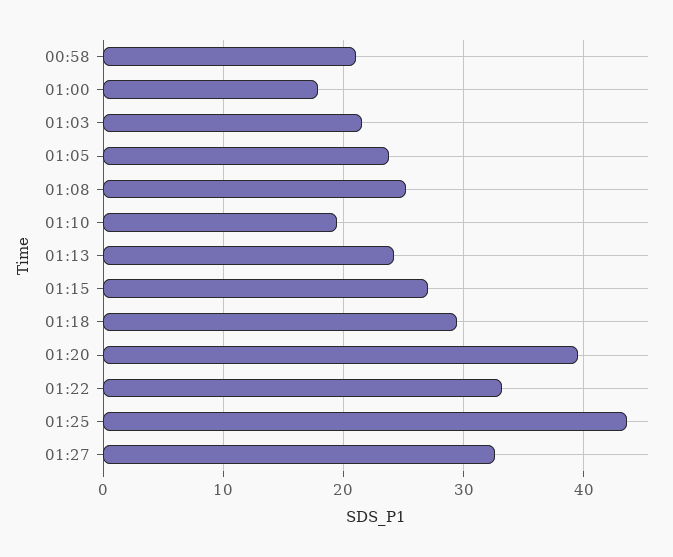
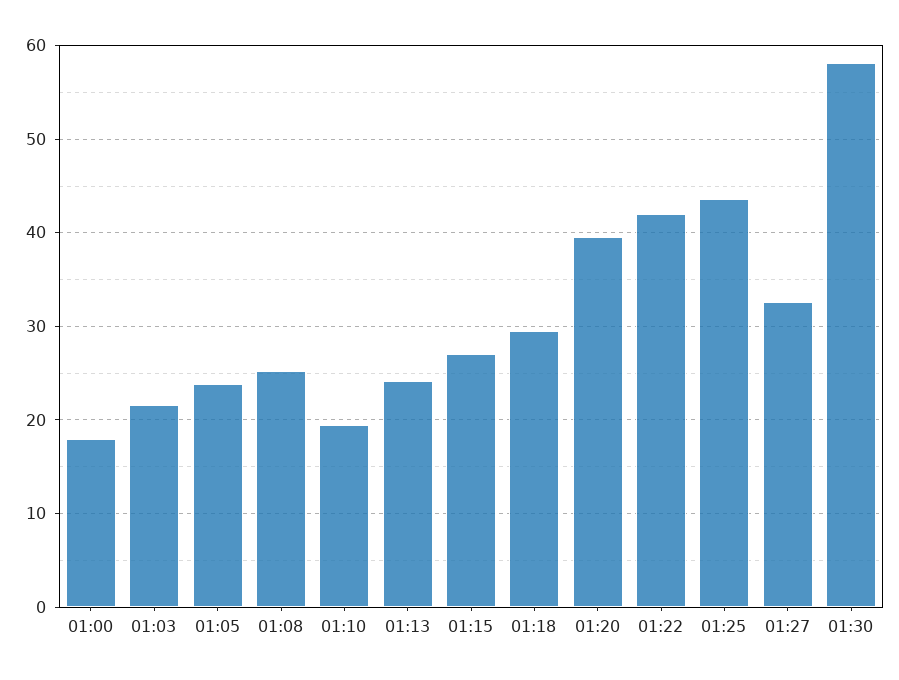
00:58: 21 -> none
01:22: 33 -> 42
01:30: none -> 58

